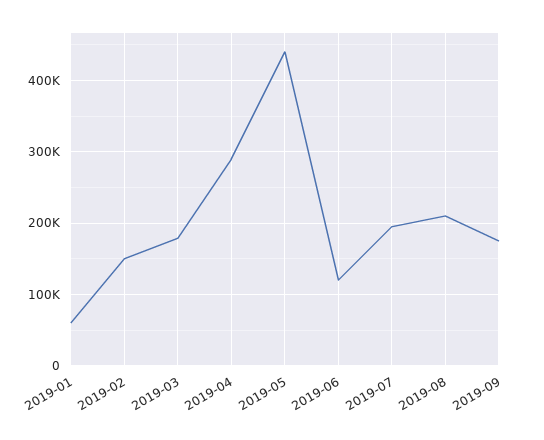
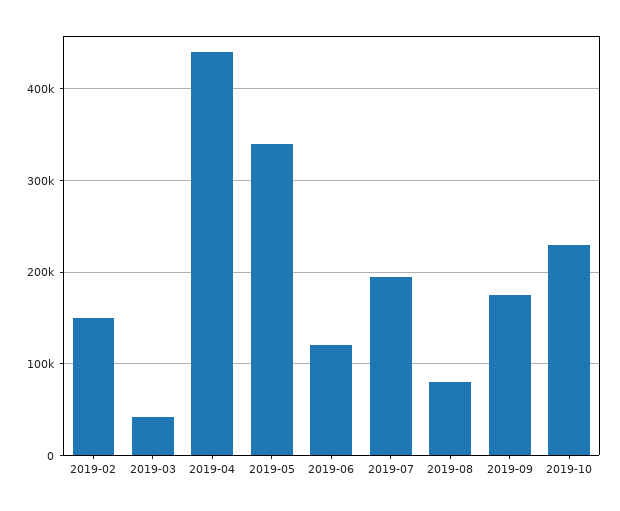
2019-01: 60000 -> none
2019-03: 180000 -> 40000
2019-04: 290000 -> 440000
2019-05: 440000 -> 340000
2019-08: 210000 -> 80000
2019-10: none -> 230000

